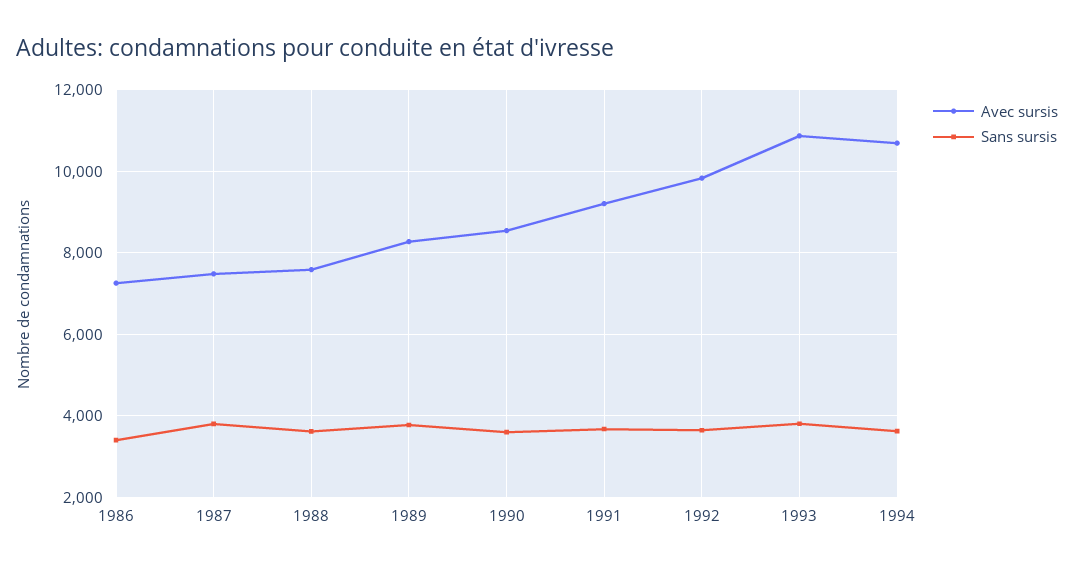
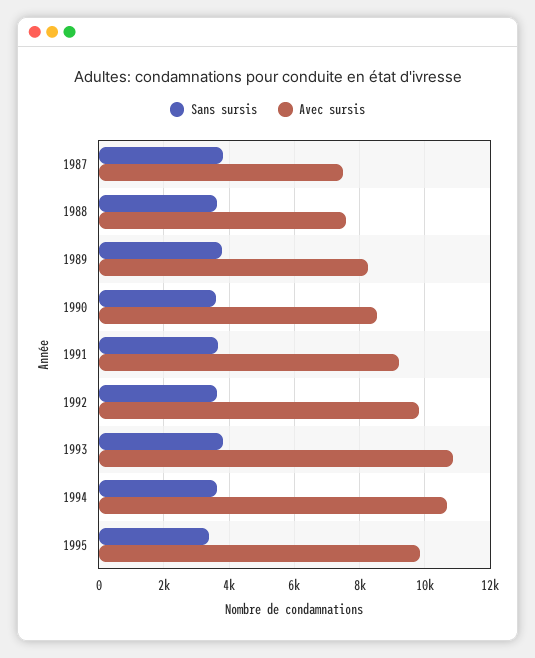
Avec sursis, 1986: 7200 -> none
Sans sursis, 1986: 3400 -> none
Sans sursis, 1995: none -> 3400
Avec sursis, 1995: none -> 9800

